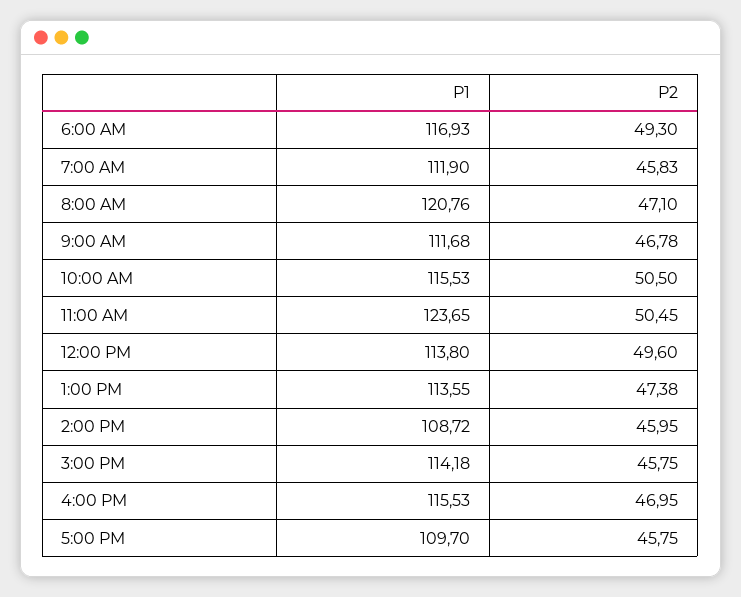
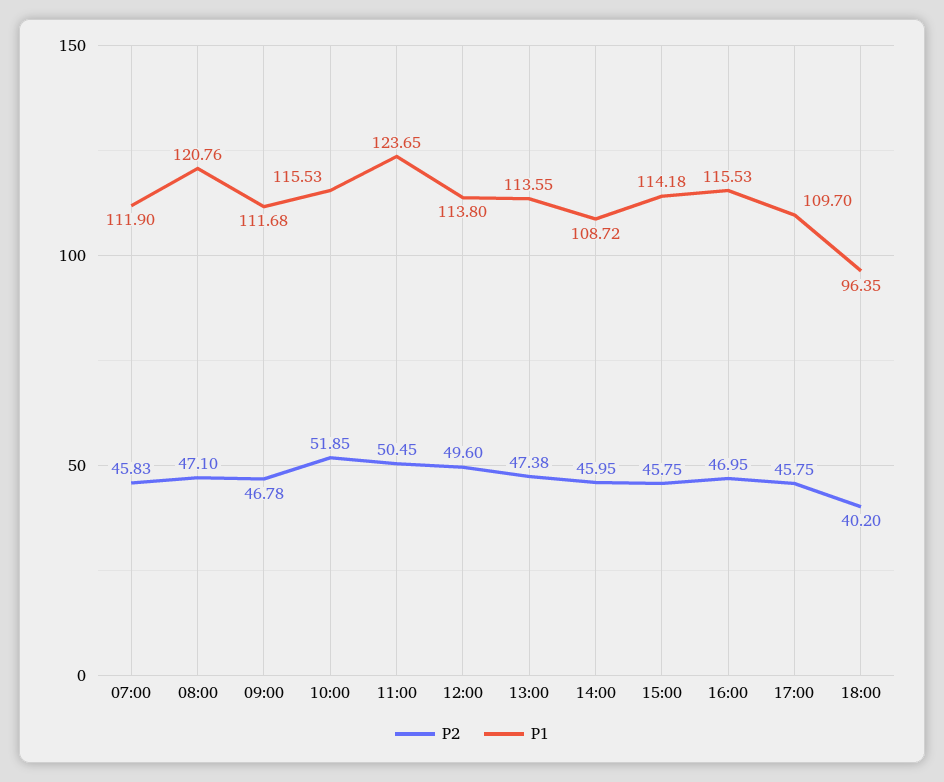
P1, 6:00 AM: 116.93 -> none
P2, 6:00 AM: 49.3 -> none
P2, 10:00 AM: 50.5 -> 51.85
P2, 18:00: none -> 40.2
P1, 18:00: none -> 96.35

